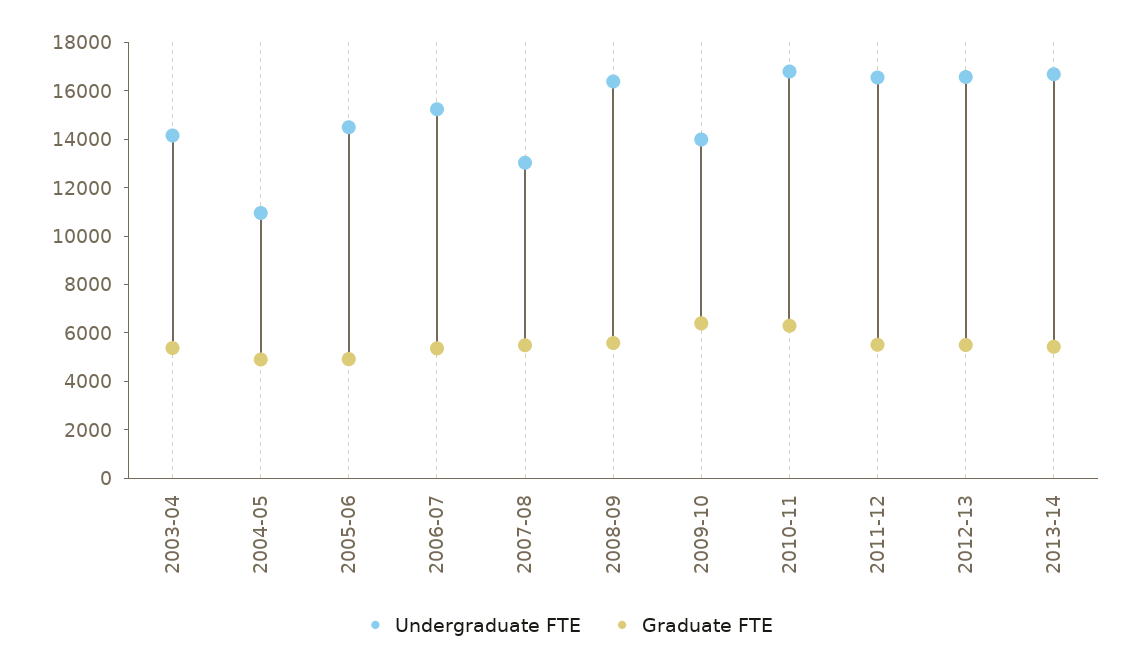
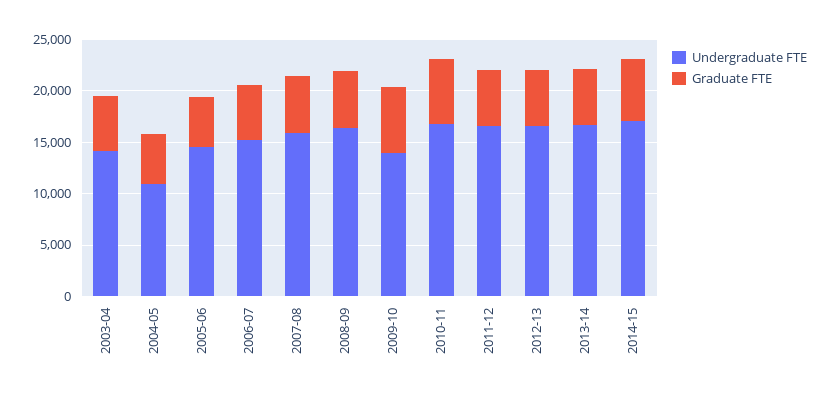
Undergraduate FTE, 2007-08: 13000 -> 16000
Undergraduate FTE, 2014-15: none -> 17000
Graduate FTE, 2014-15: none -> 6000

